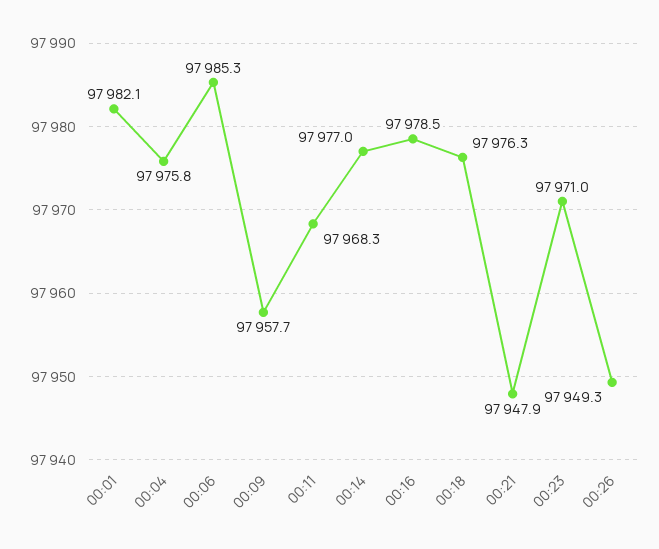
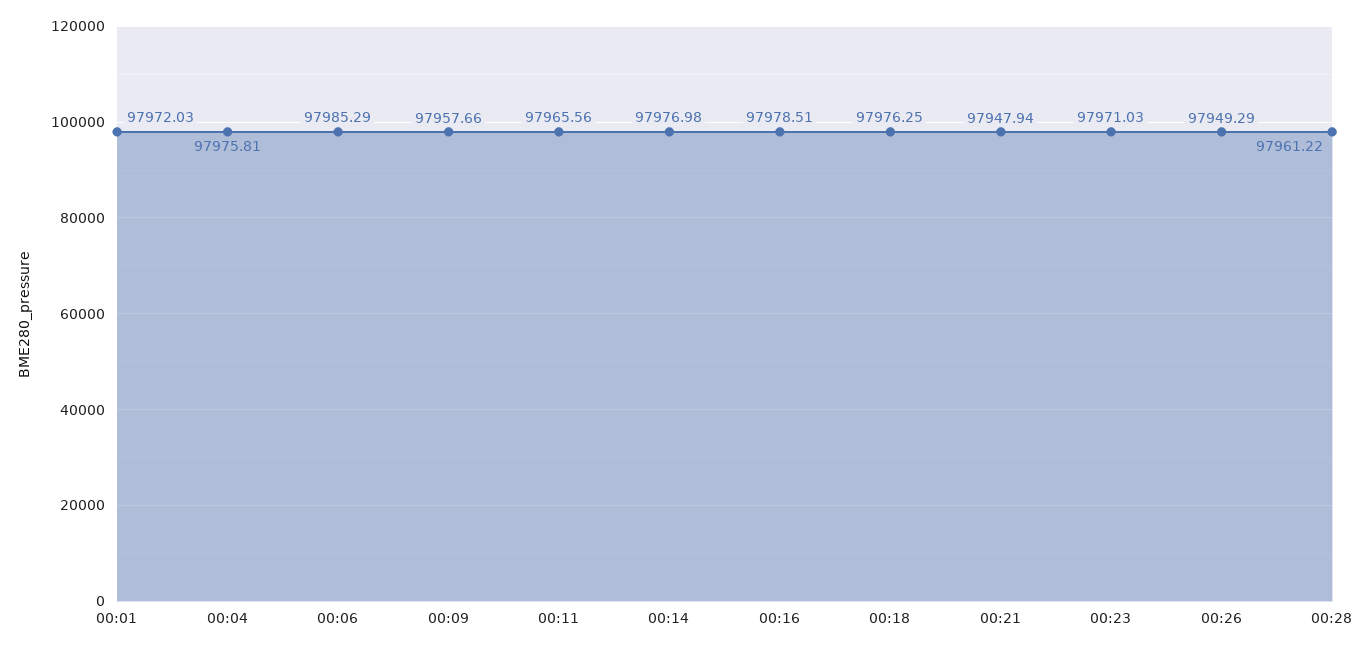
00:01: 97982.1 -> 97972.03
00:11: 97968.3 -> 97965.56
00:28: none -> 97961.22

